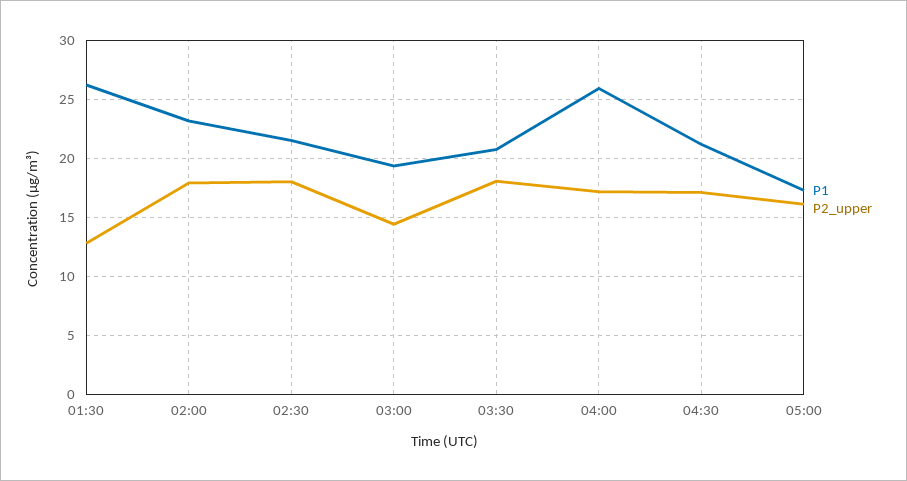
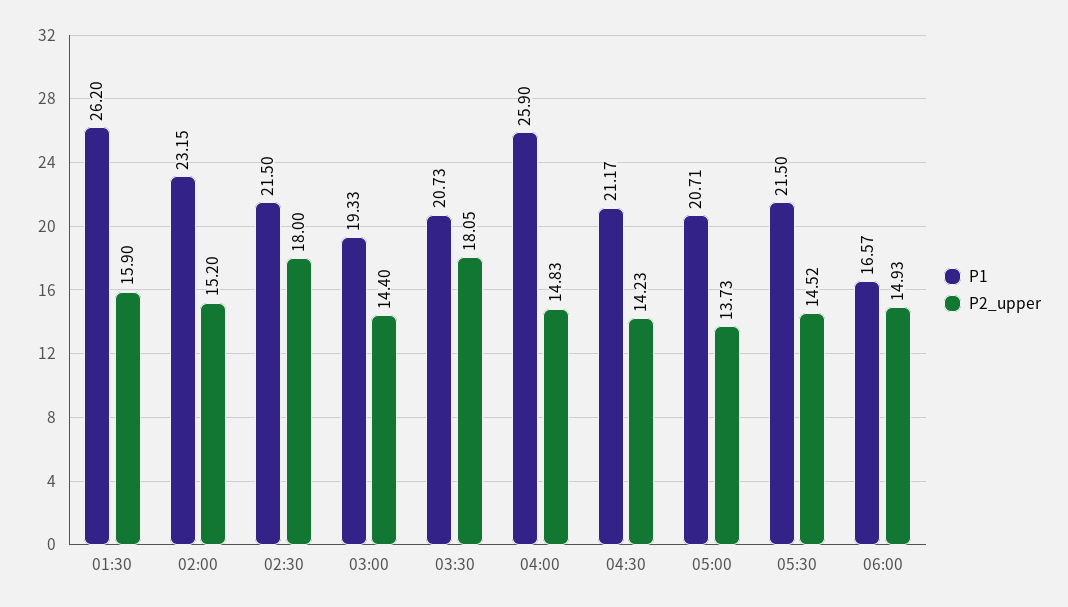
P2_upper, 01:30: 13 -> 15.9
P2_upper, 02:00: 18 -> 15.2
P2_upper, 04:00: 17 -> 14.83
P2_upper, 04:30: 17 -> 14.23
P1, 05:00: 17 -> 20.71
P2_upper, 05:00: 16 -> 13.73
P1, 05:30: none -> 21.5
P2_upper, 05:30: none -> 14.52
P1, 06:00: none -> 16.57
P2_upper, 06:00: none -> 14.93

